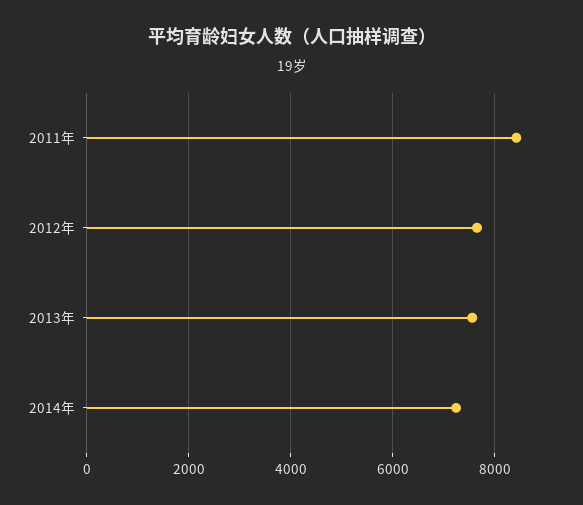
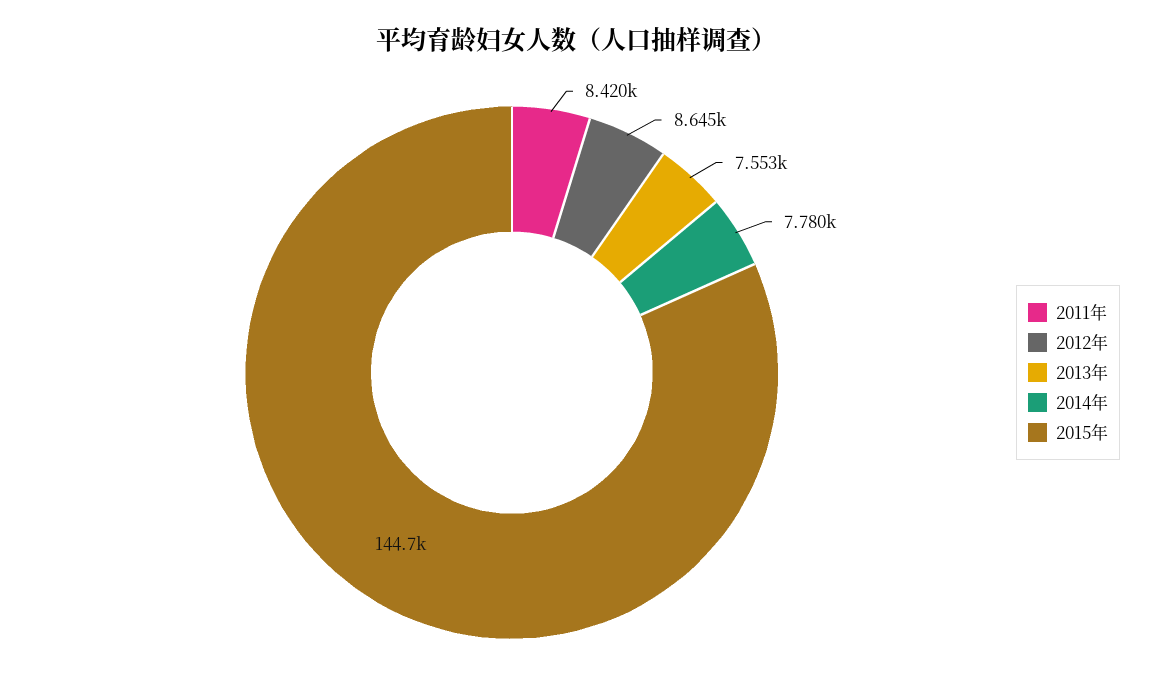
2012年: 7600 -> 8645
2014年: 7200 -> 7780
2015年: none -> 144700

